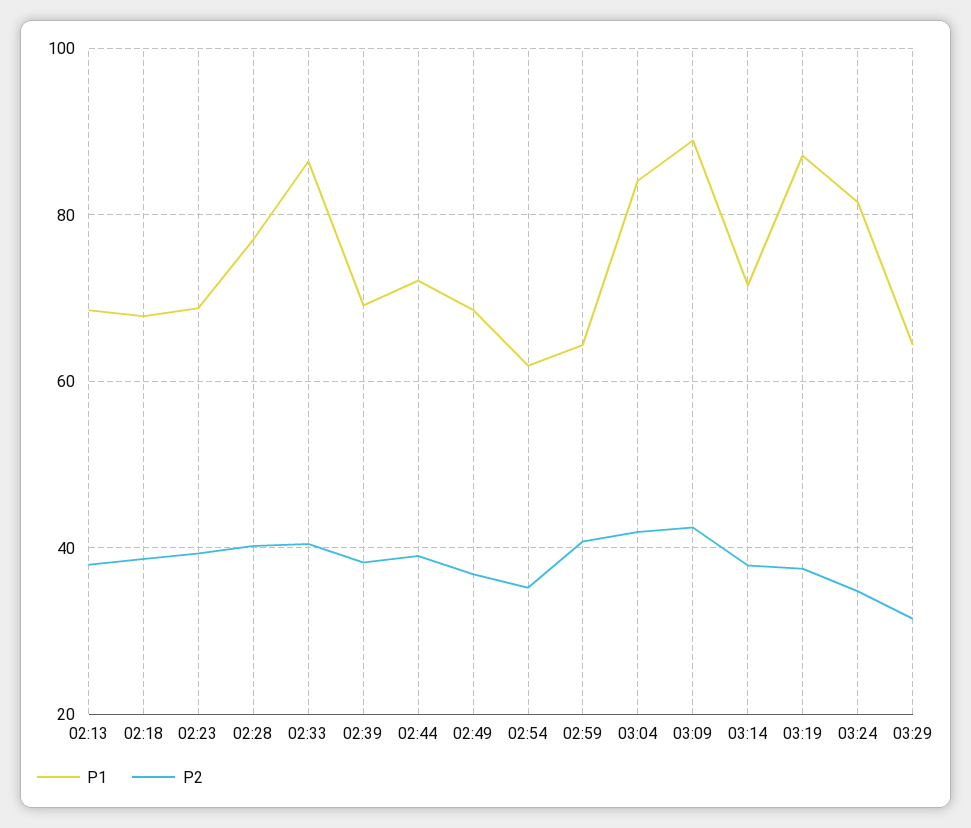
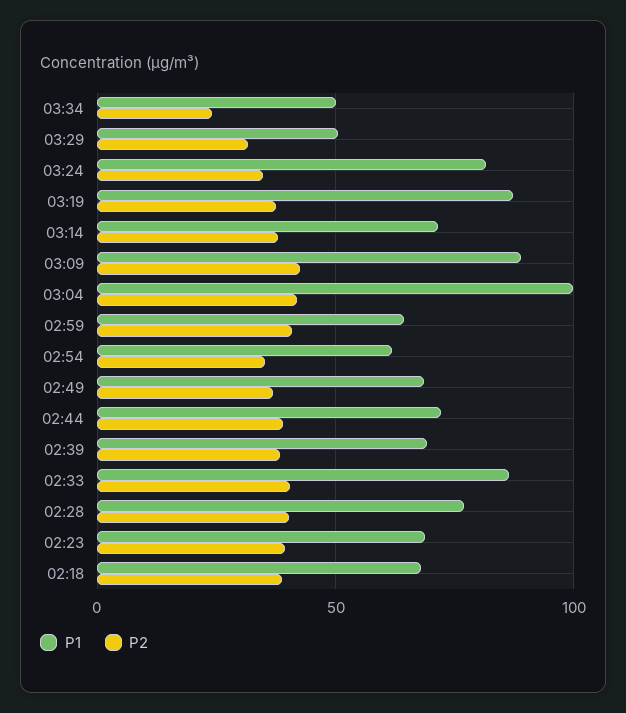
P1, 02:13: 68 -> none
P2, 02:13: 38 -> none
P1, 03:04: 84 -> 100
P1, 03:29: 64 -> 50
P1, 03:34: none -> 50
P2, 03:34: none -> 25

